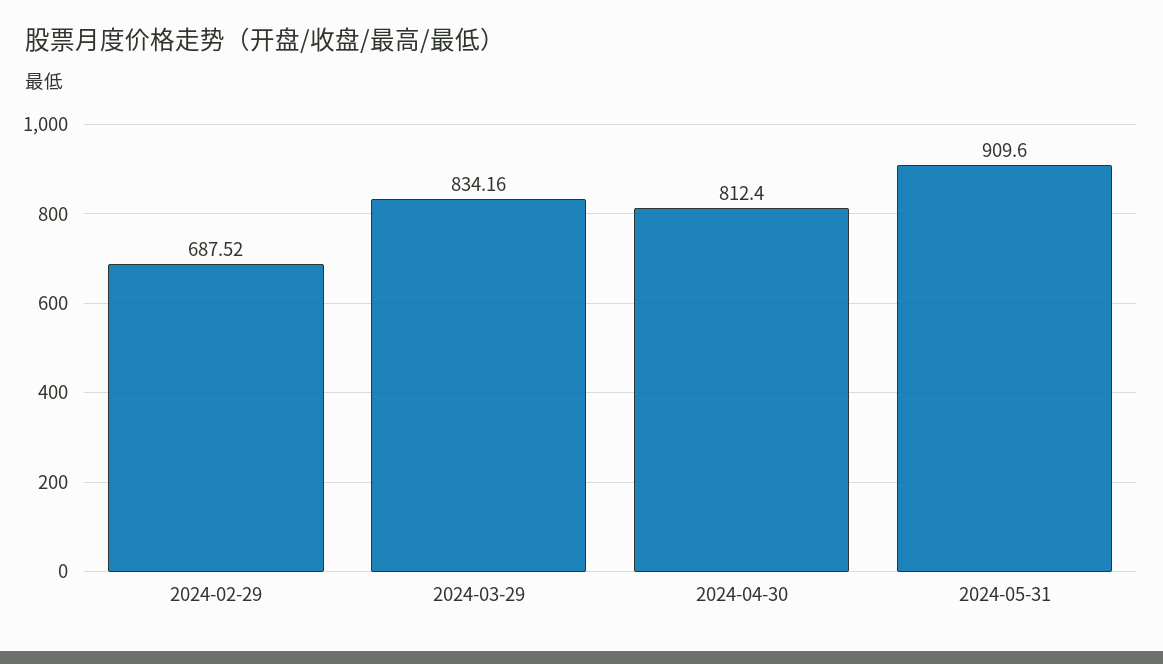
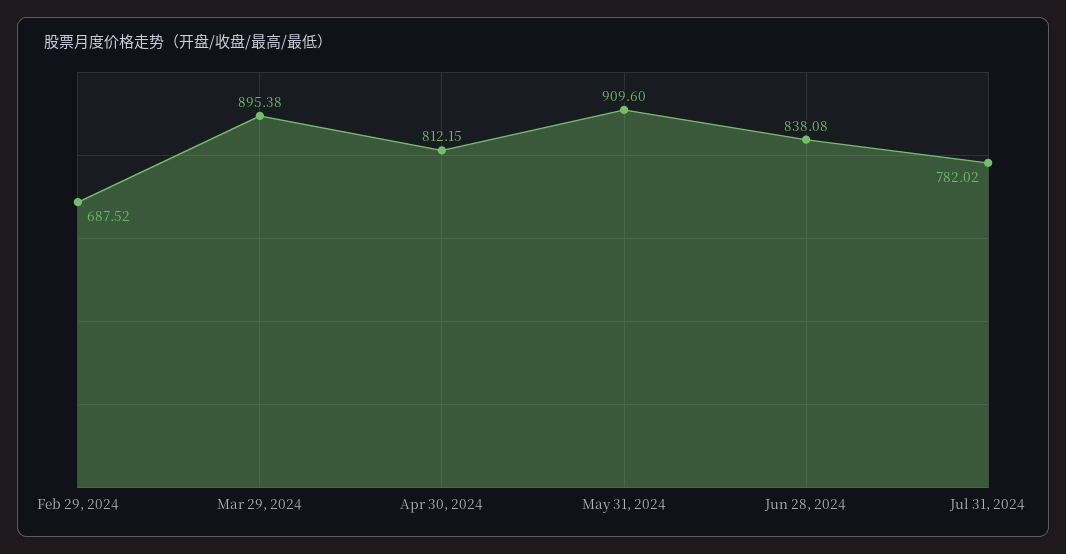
2024-03-29: 834.16 -> 895.38
2024-04-30: 812.4 -> 812.15
Jun 28, 2024: none -> 838.08
Jul 31, 2024: none -> 782.02

